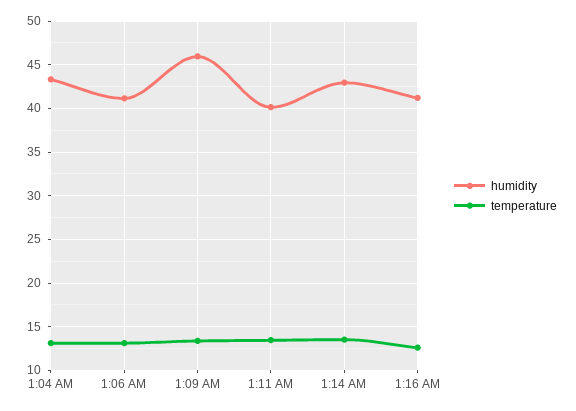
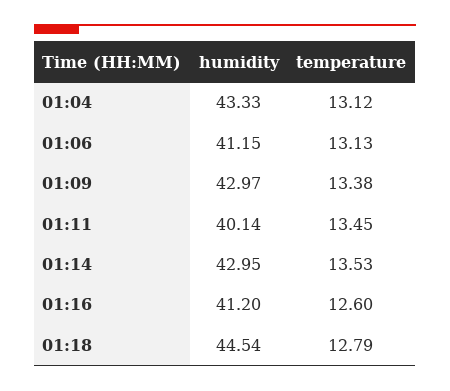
humidity, 1:09 AM: 46 -> 42.97
humidity, 01:18: none -> 44.54
temperature, 01:18: none -> 12.79

